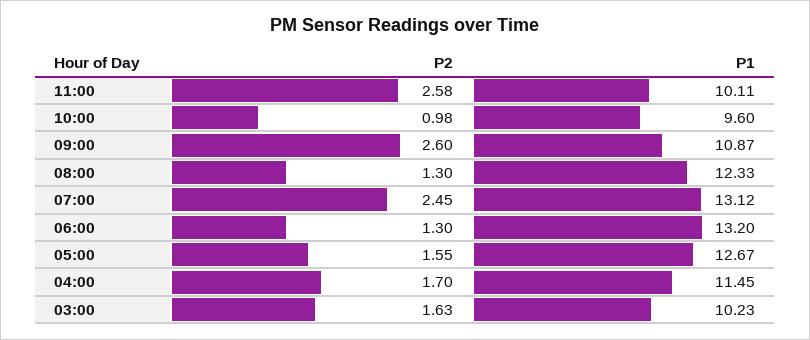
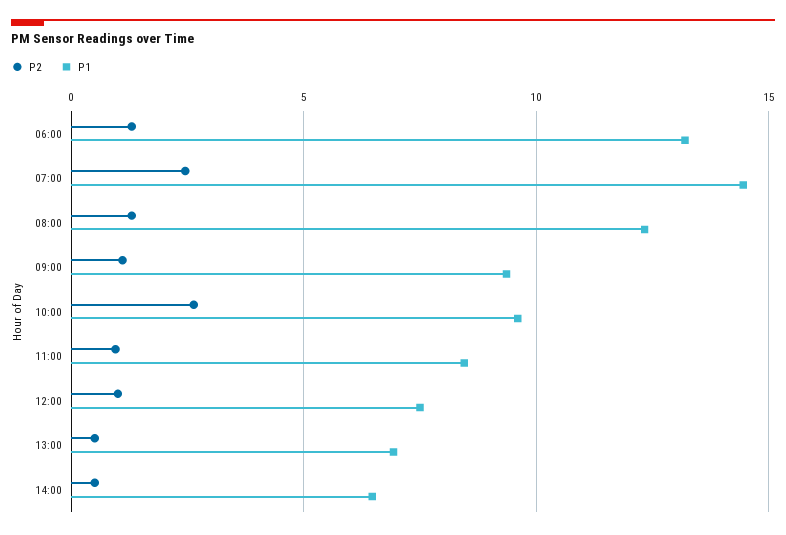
P2, 11:00: 2.58 -> 1
P1, 11:00: 10.11 -> 8.5
P2, 10:00: 0.98 -> 2.5
P2, 09:00: 2.6 -> 1
P1, 09:00: 10.87 -> 9.5
P1, 07:00: 13.12 -> 14.5
P2, 05:00: 1.55 -> none
P1, 05:00: 12.67 -> none
P2, 04:00: 1.7 -> none
P1, 04:00: 11.45 -> none
P2, 03:00: 1.63 -> none
P1, 03:00: 10.23 -> none
P2, 12:00: none -> 1
P1, 12:00: none -> 7.5
P2, 13:00: none -> 0.5
P1, 13:00: none -> 7
P2, 14:00: none -> 0.5
P1, 14:00: none -> 6.5

